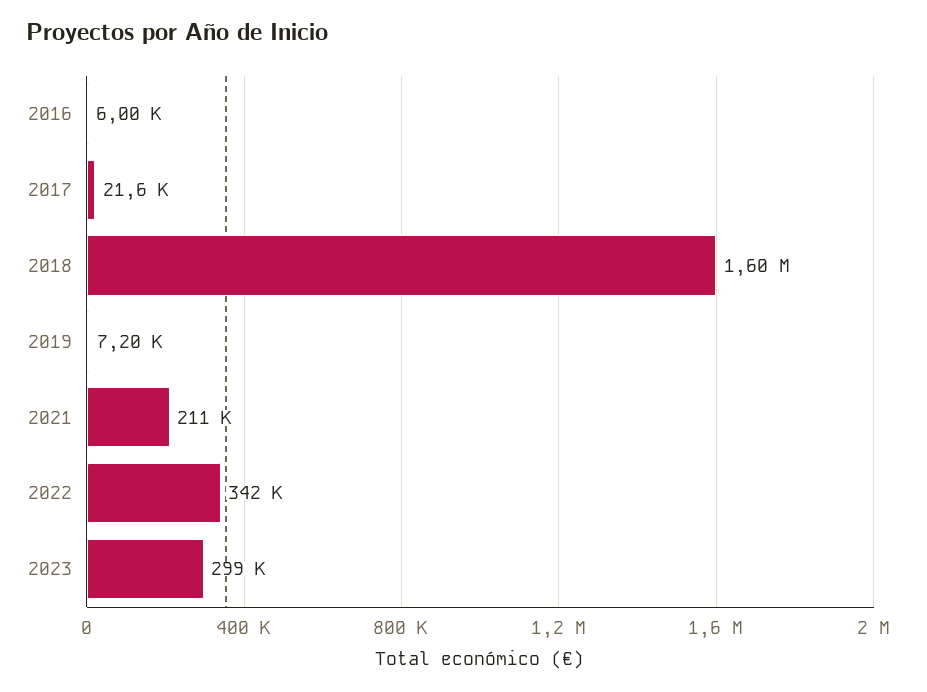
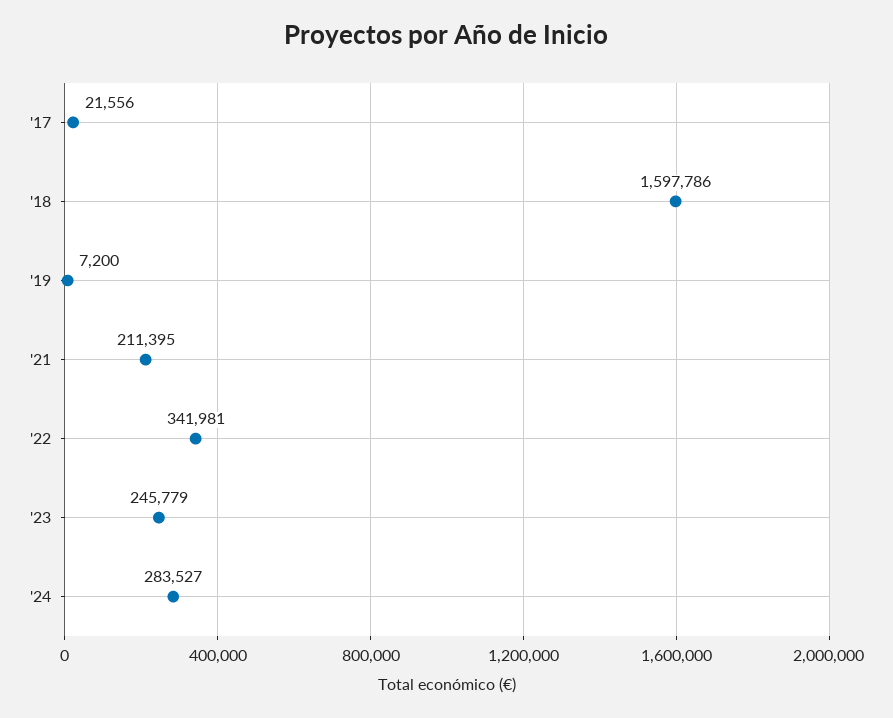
2016: 6000 -> none
2023: 299000 -> 245779
'24: none -> 283527

